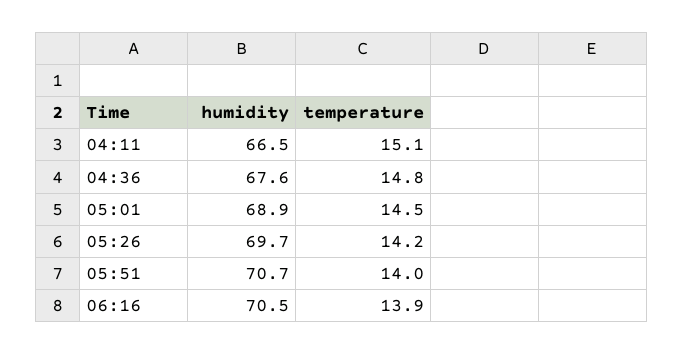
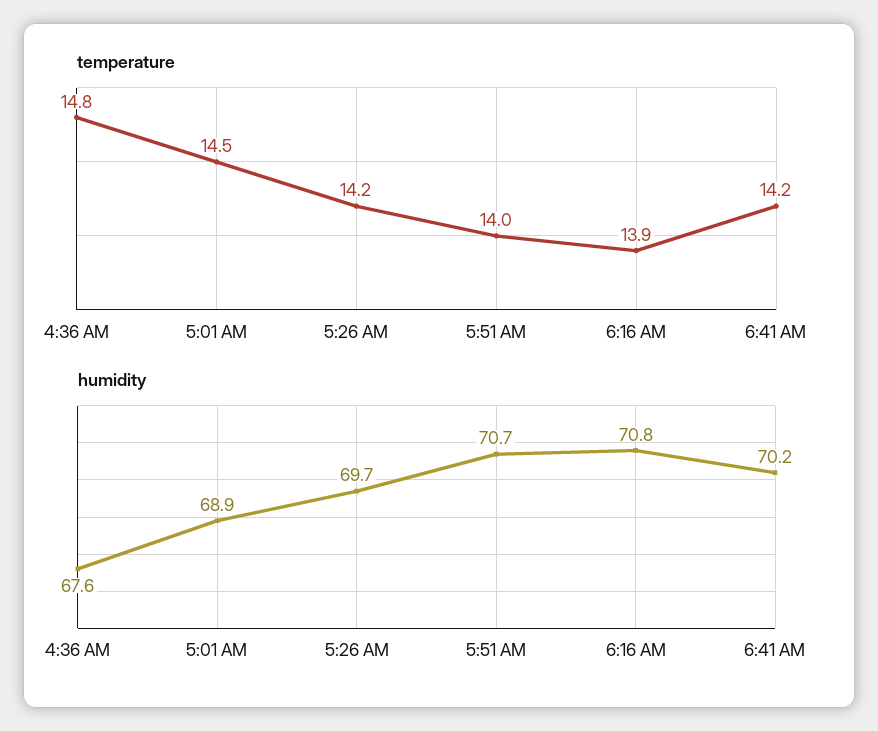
humidity, 04:11: 66.5 -> none
temperature, 04:11: 15.1 -> none
humidity, 06:16: 70.5 -> 70.8
temperature, 6:41 AM: none -> 14.2
humidity, 6:41 AM: none -> 70.2

